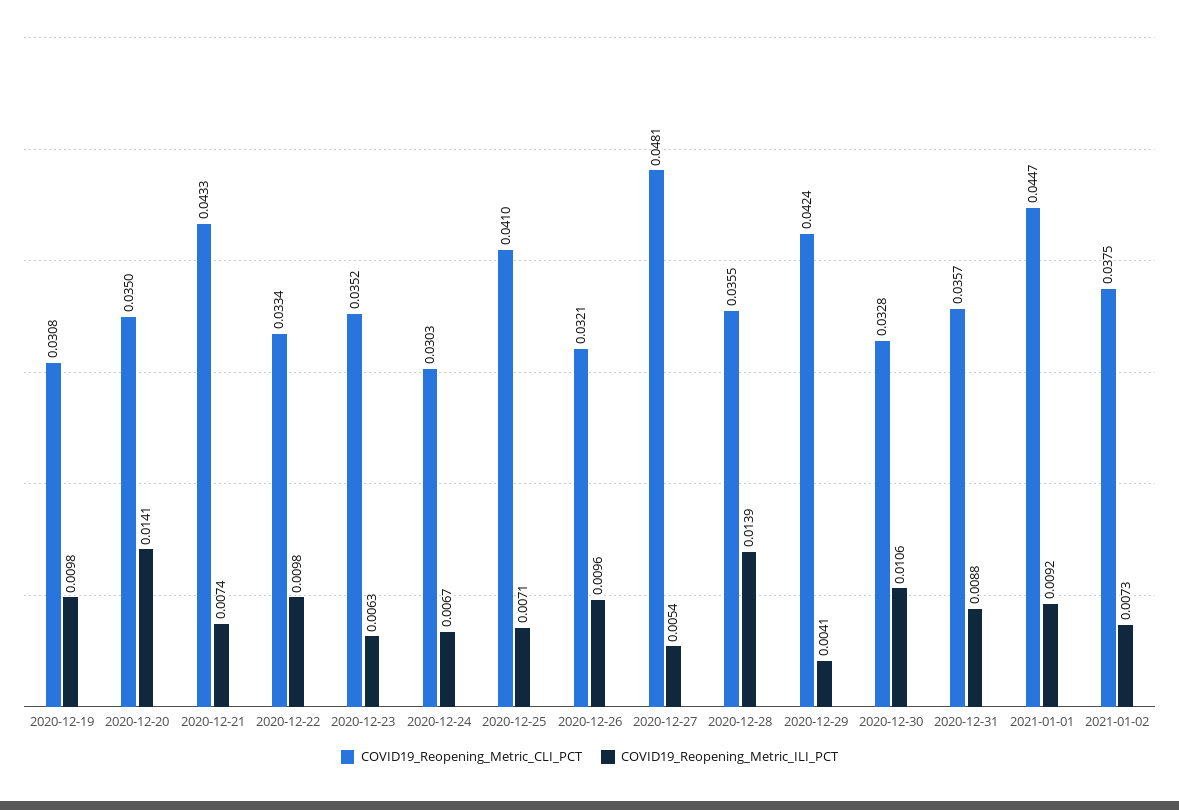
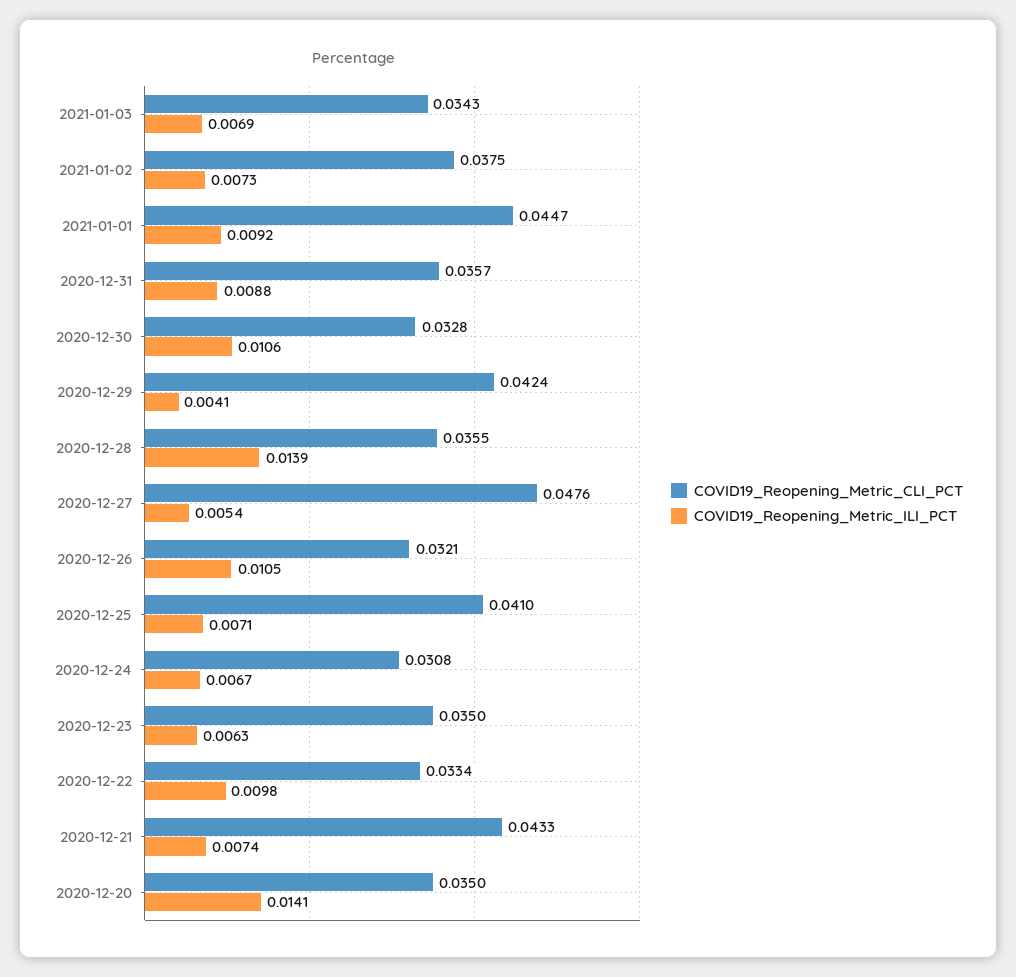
COVID19_Reopening_Metric_CLI_PCT, 2020-12-19: 0.0308 -> none
COVID19_Reopening_Metric_ILI_PCT, 2020-12-19: 0.0098 -> none
COVID19_Reopening_Metric_CLI_PCT, 2020-12-23: 0.0352 -> 0.035
COVID19_Reopening_Metric_CLI_PCT, 2020-12-24: 0.0303 -> 0.0308
COVID19_Reopening_Metric_ILI_PCT, 2020-12-26: 0.0096 -> 0.0105
COVID19_Reopening_Metric_CLI_PCT, 2020-12-27: 0.0481 -> 0.0476
COVID19_Reopening_Metric_CLI_PCT, 2021-01-03: none -> 0.0343
COVID19_Reopening_Metric_ILI_PCT, 2021-01-03: none -> 0.0069

